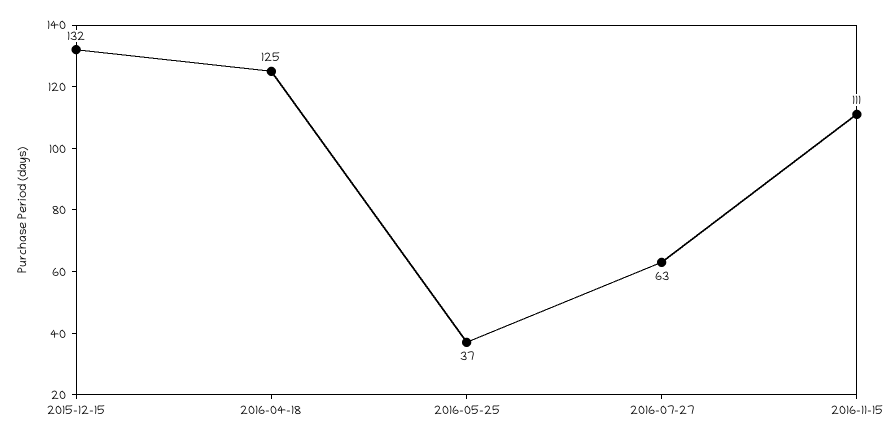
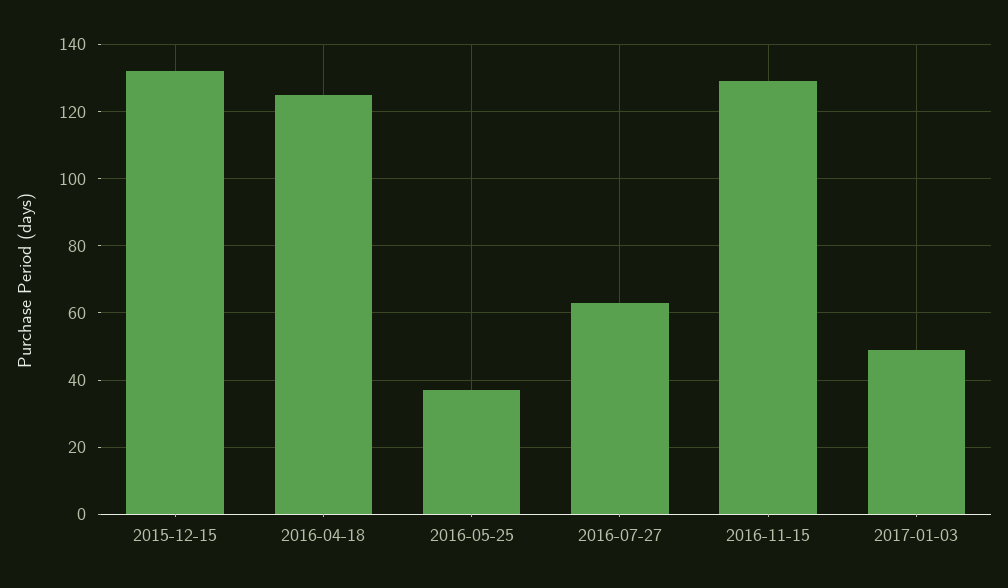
2016-11-15: 111 -> 130
2017-01-03: none -> 50

